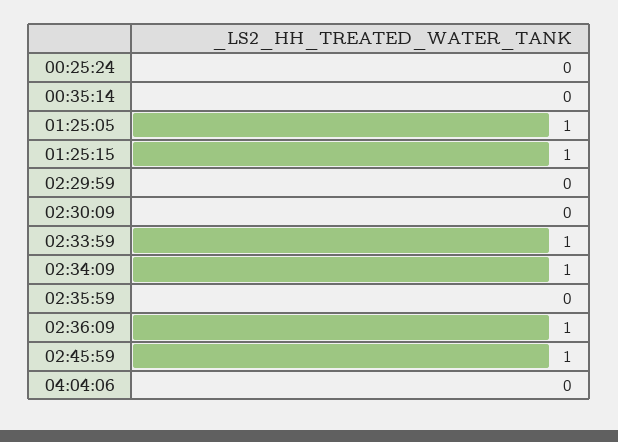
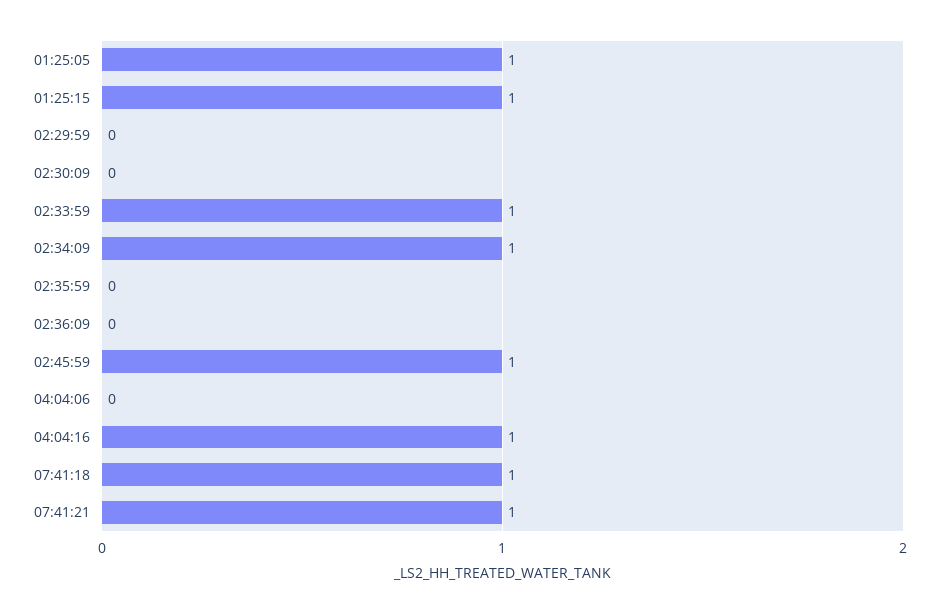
00:25:24: 0 -> none
00:35:14: 0 -> none
02:36:09: 1 -> 0
04:04:16: none -> 1
07:41:18: none -> 1
07:41:21: none -> 1

